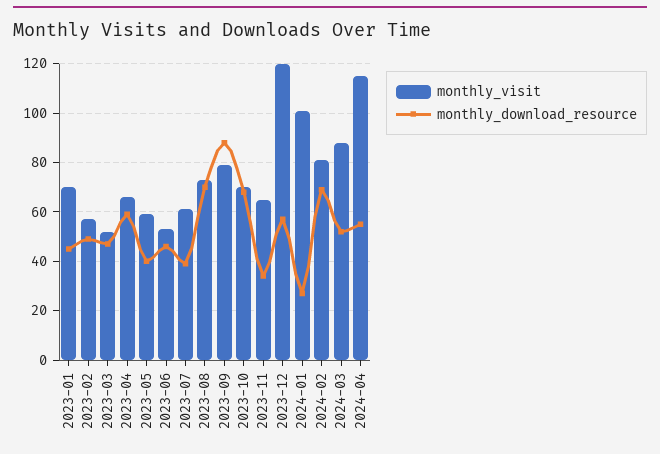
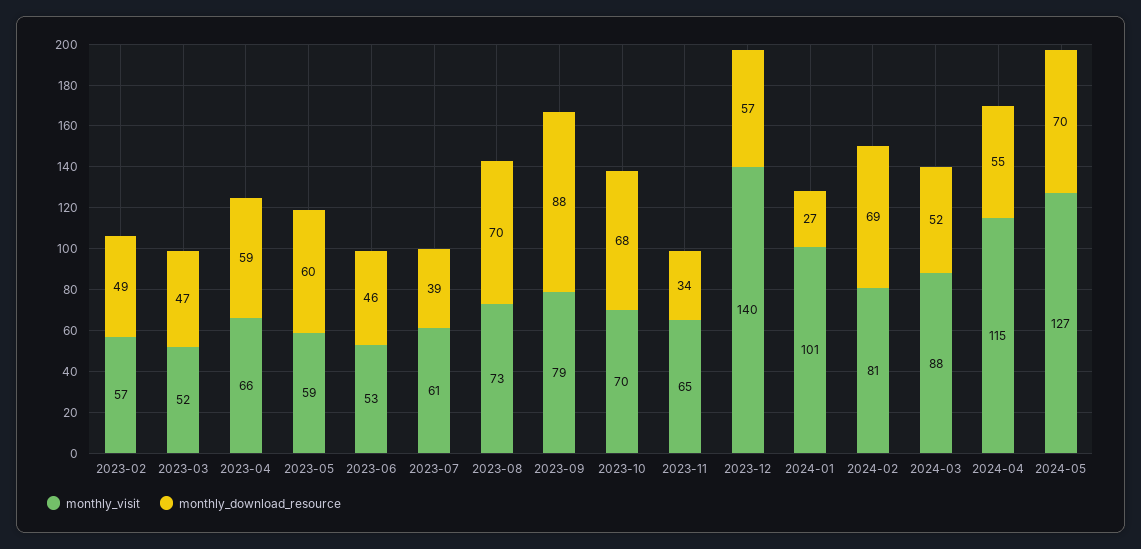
monthly_visit, 2023-01: 70 -> none
monthly_download_resource, 2023-01: 45 -> none
monthly_download_resource, 2023-05: 40 -> 60
monthly_visit, 2023-12: 120 -> 140
monthly_visit, 2024-05: none -> 127
monthly_download_resource, 2024-05: none -> 70

